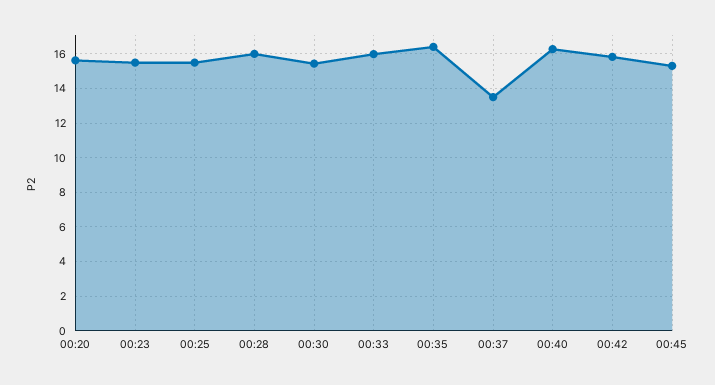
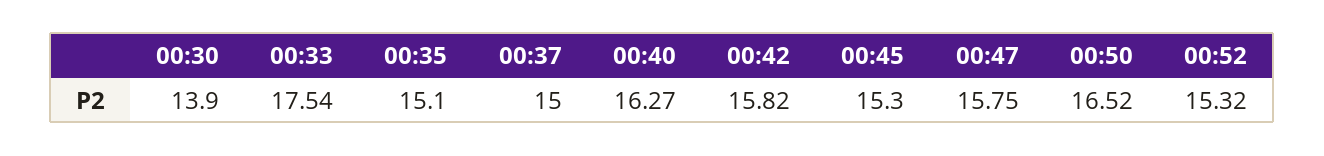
00:20: 15.5 -> none
00:23: 15.5 -> none
00:25: 15.5 -> none
00:28: 16 -> none
00:30: 15.5 -> 13.9
00:33: 16 -> 17.54
00:35: 16.5 -> 15.1
00:37: 13.5 -> 15
00:47: none -> 15.75
00:50: none -> 16.52
00:52: none -> 15.32

